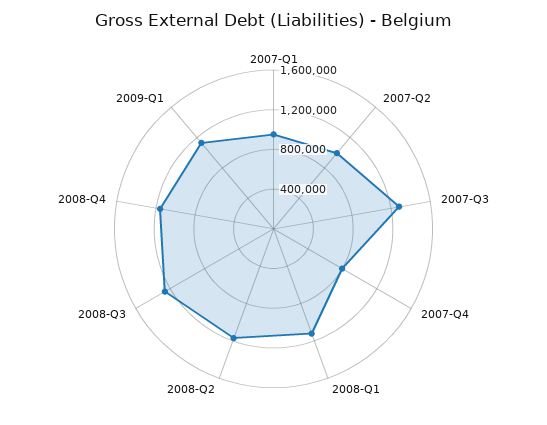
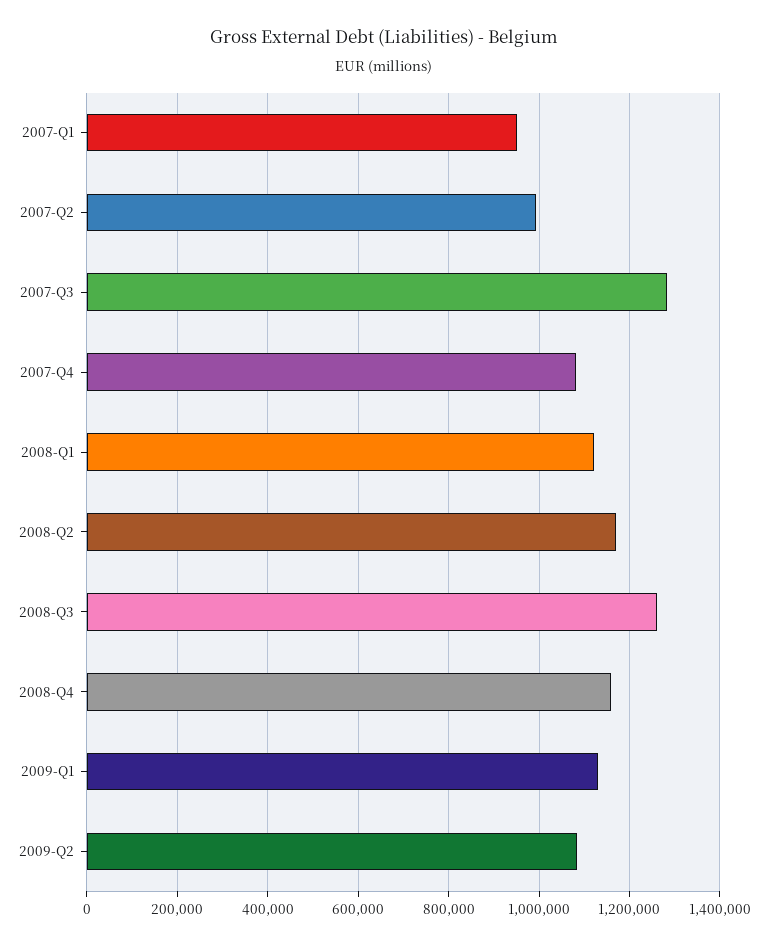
2007-Q4: 800000 -> 1080000
2009-Q2: none -> 1080000

